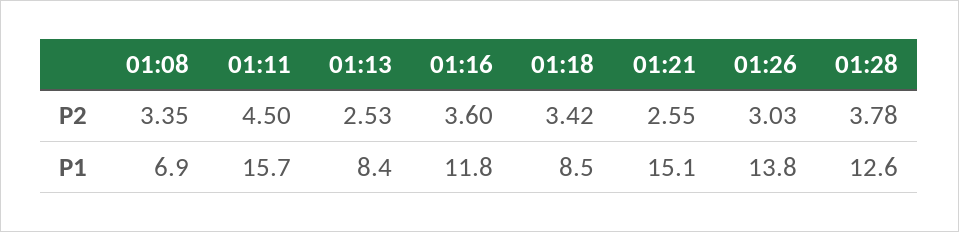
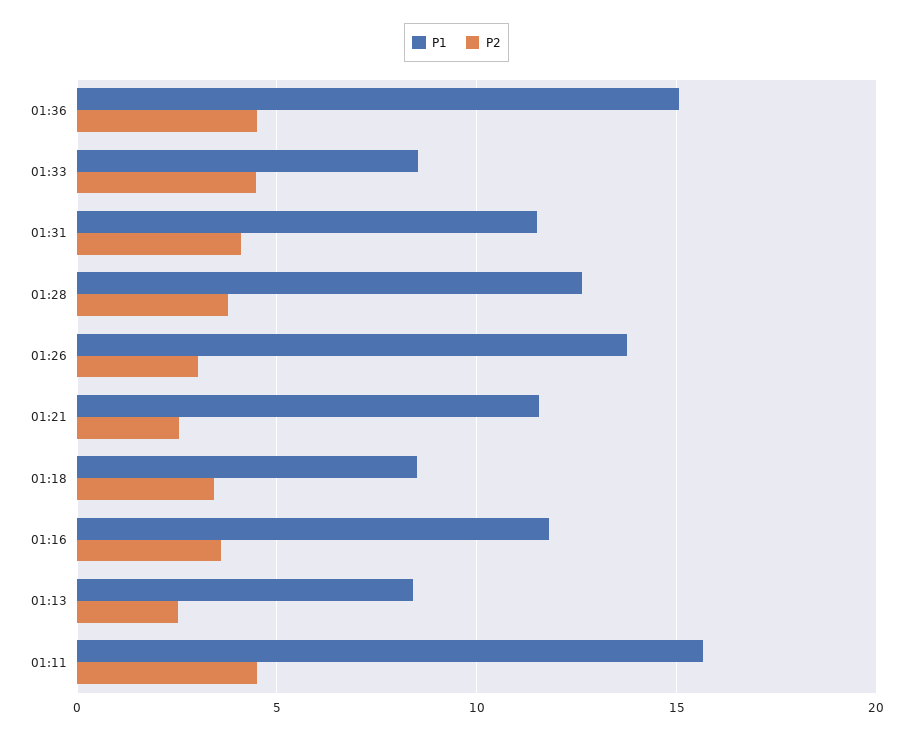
P2, 01:08: 3.35 -> none
P1, 01:08: 6.9 -> none
P1, 01:21: 15.1 -> 11.5
P1, 01:36: none -> 15
P2, 01:36: none -> 4.5
P1, 01:33: none -> 8.5
P2, 01:33: none -> 4.5
P1, 01:31: none -> 11.5
P2, 01:31: none -> 4

